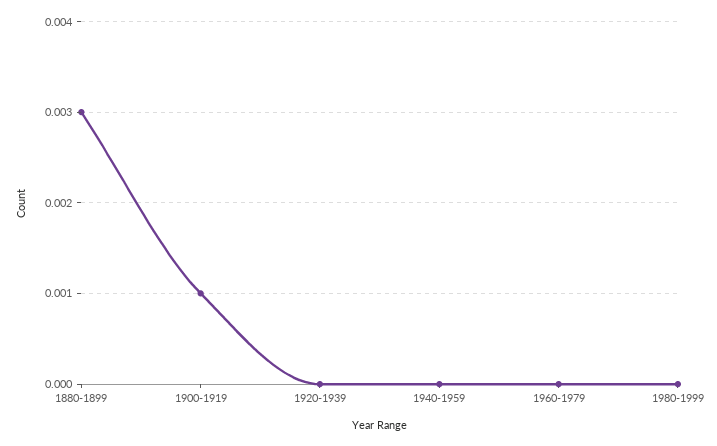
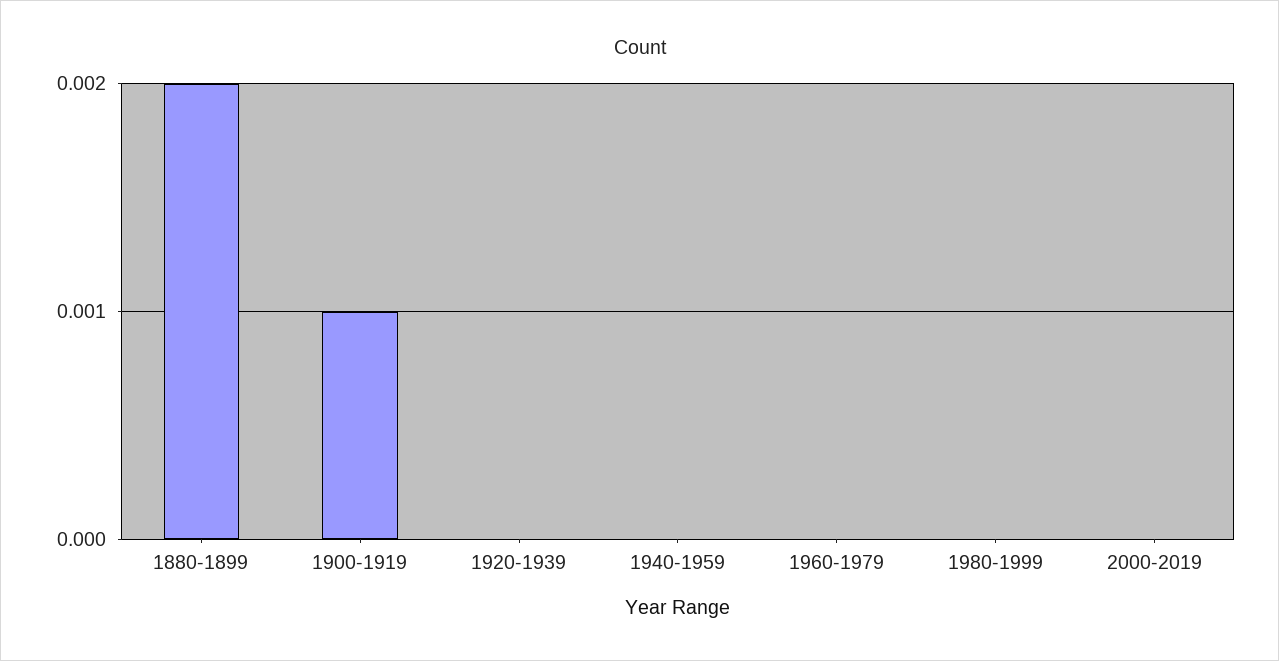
1880-1899: 0.003 -> 0.002
2000-2019: none -> 0

